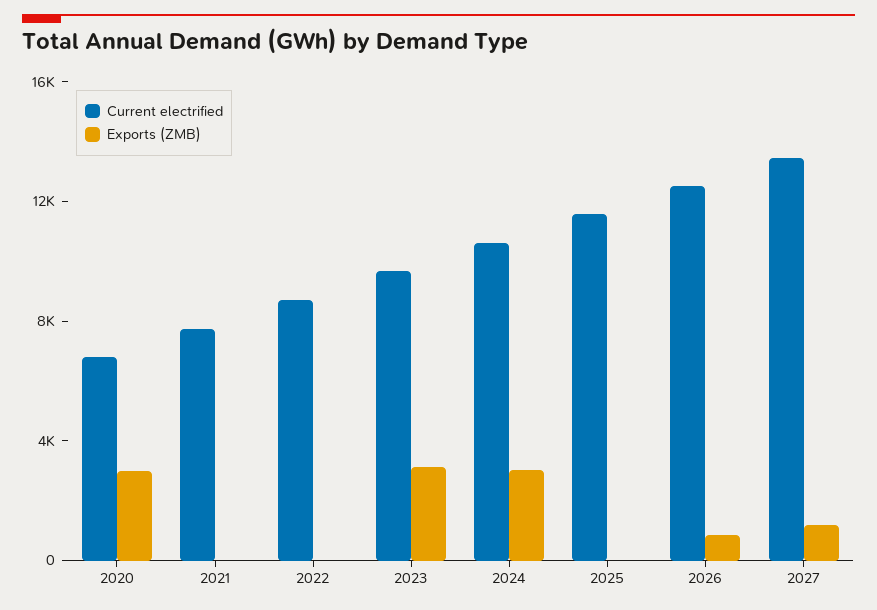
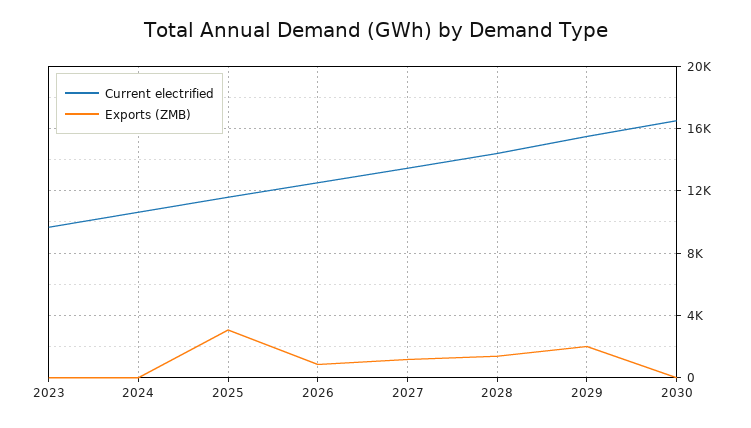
Current electrified, 2020: 7000 -> none
Exports (ZMB), 2020: 3000 -> none
Current electrified, 2021: 8000 -> none
Exports (ZMB), 2021: 0 -> none
Current electrified, 2022: 9000 -> none
Exports (ZMB), 2022: 0 -> none
Exports (ZMB), 2023: 3000 -> 0
Exports (ZMB), 2024: 3000 -> 0
Exports (ZMB), 2025: 0 -> 3000
Current electrified, 2028: none -> 14500
Exports (ZMB), 2028: none -> 1500
Current electrified, 2029: none -> 15500
Exports (ZMB), 2029: none -> 2000
Current electrified, 2030: none -> 16500
Exports (ZMB), 2030: none -> 0

